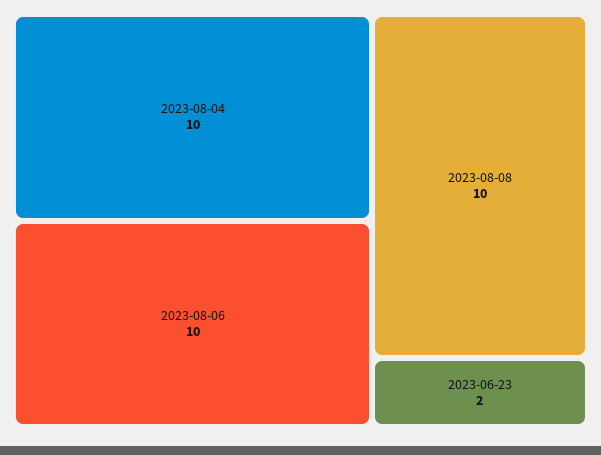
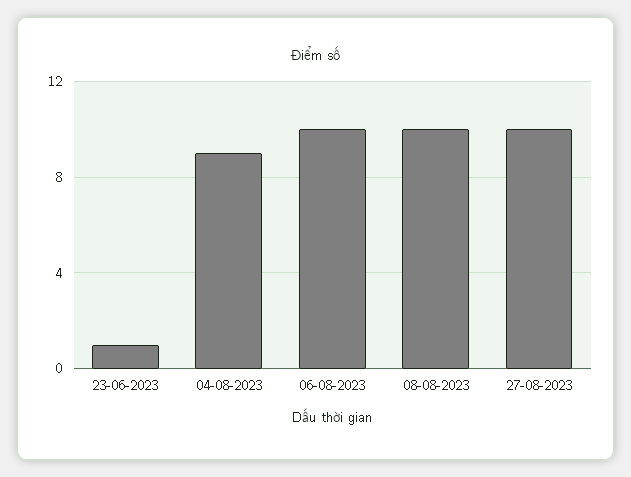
2023-08-04: 10 -> 9
2023-06-23: 2 -> 1
27-08-2023: none -> 10

